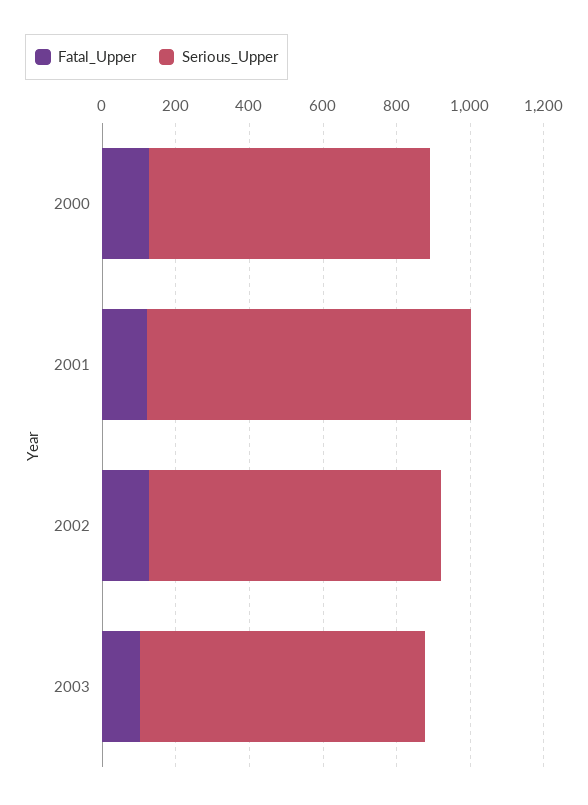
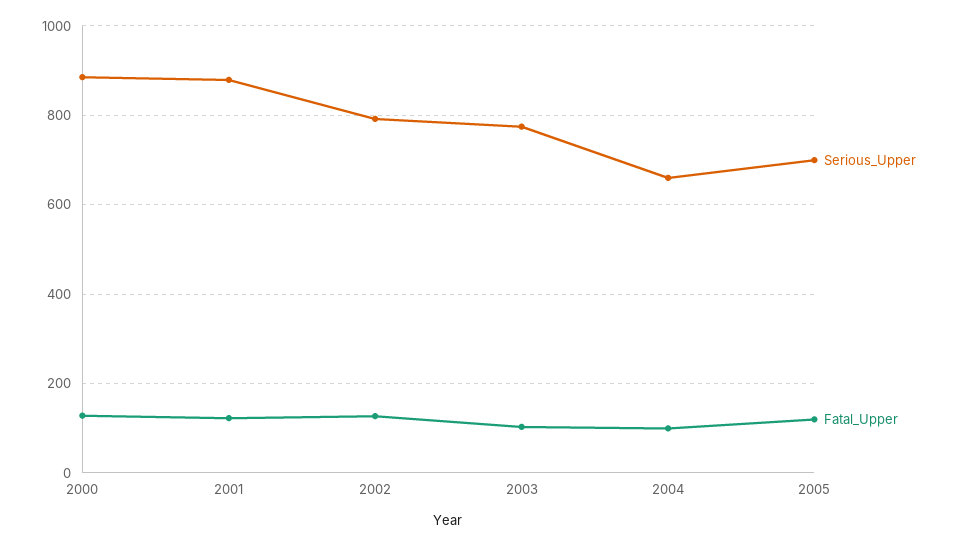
Serious_Upper, 2000: 750 -> 880
Serious_Upper, 2004: none -> 660
Fatal_Upper, 2004: none -> 100
Serious_Upper, 2005: none -> 700
Fatal_Upper, 2005: none -> 120

